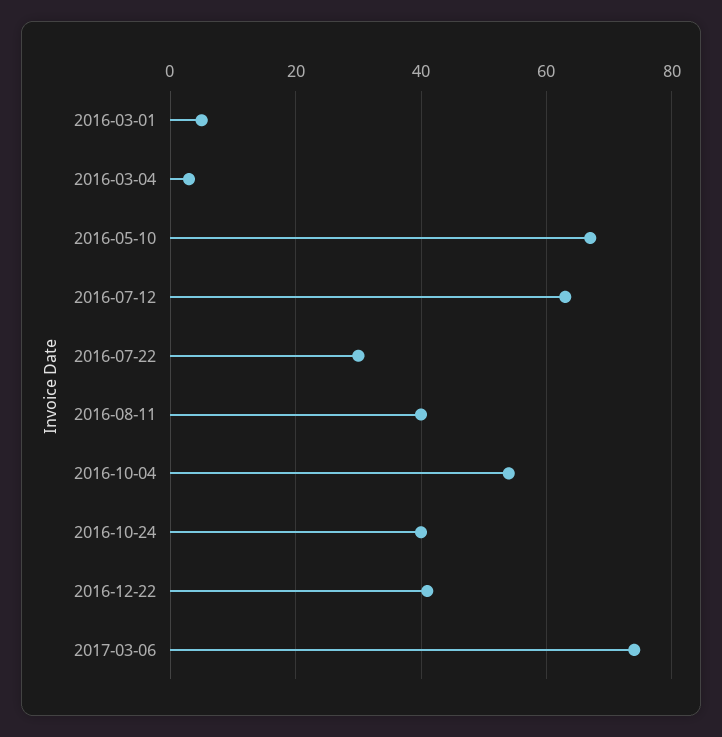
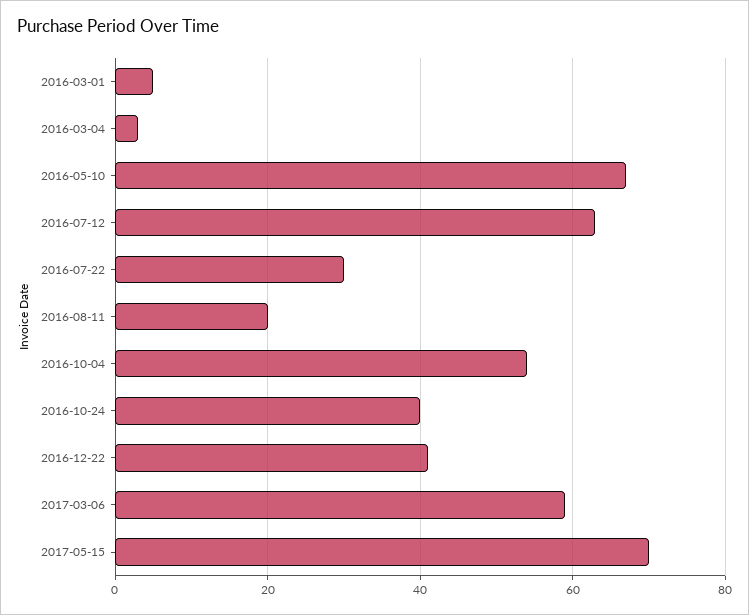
2016-08-11: 40 -> 20
2017-03-06: 75 -> 60
2017-05-15: none -> 70

